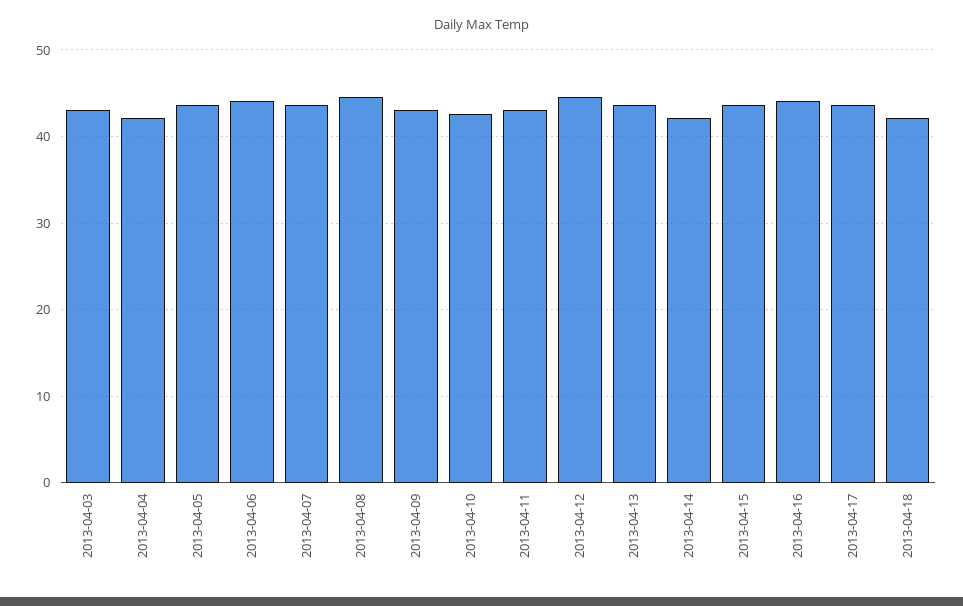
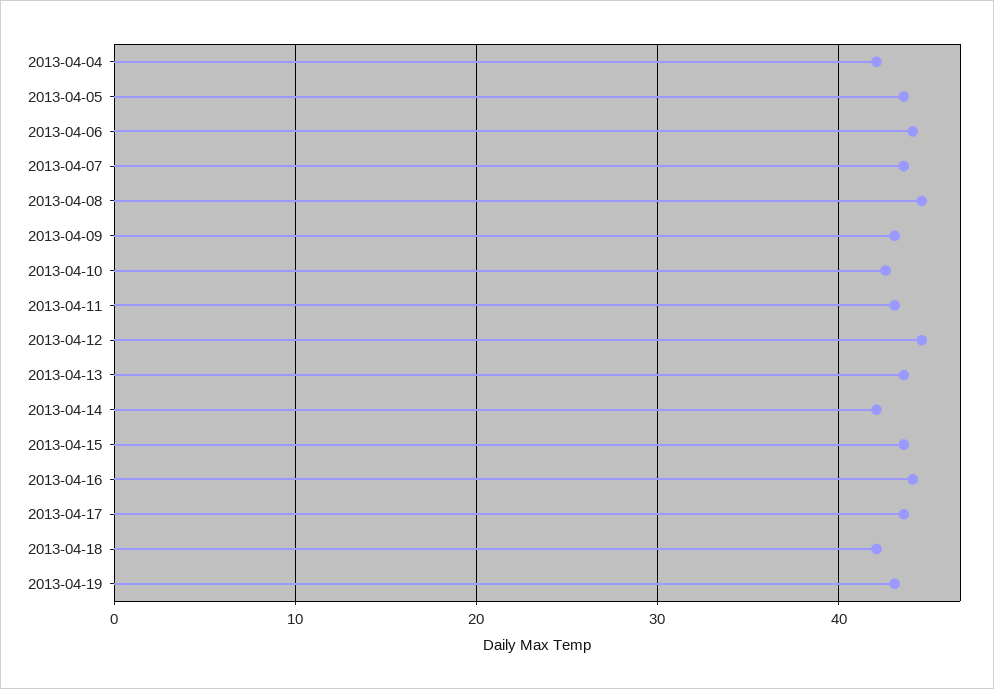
2013-04-03: 43 -> none
2013-04-19: none -> 43

